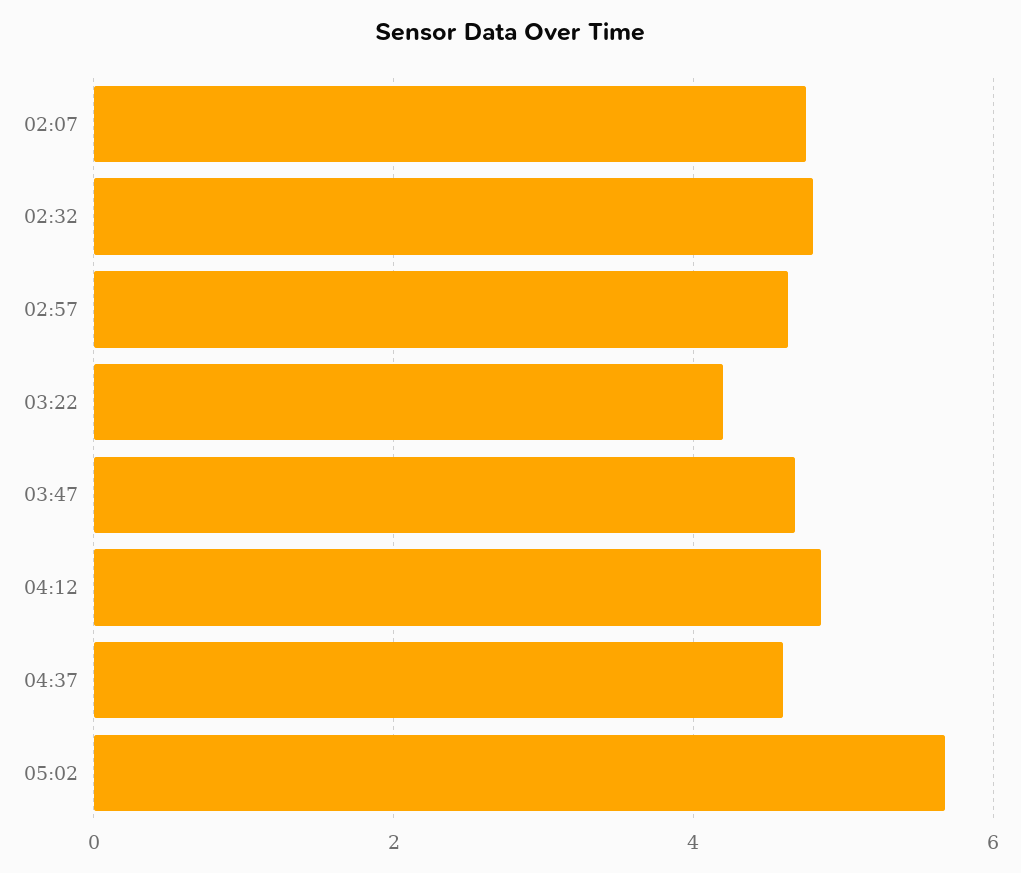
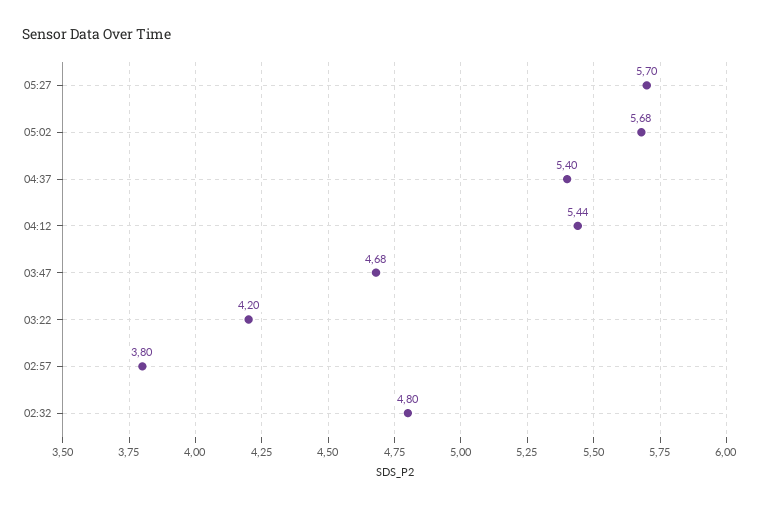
02:07: 4.8 -> none
02:57: 4.6 -> 3.8
04:12: 4.8 -> 5.44
04:37: 4.6 -> 5.4
05:27: none -> 5.7

